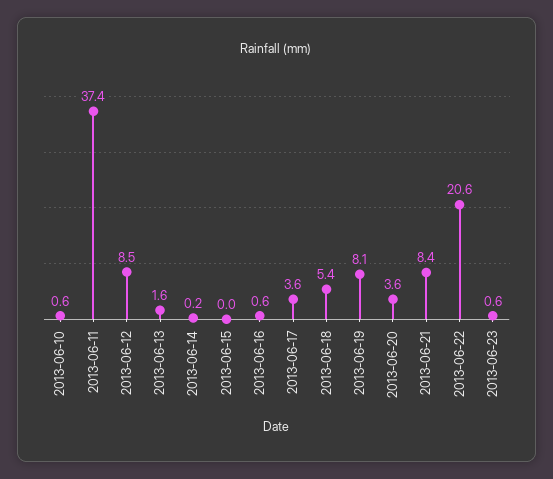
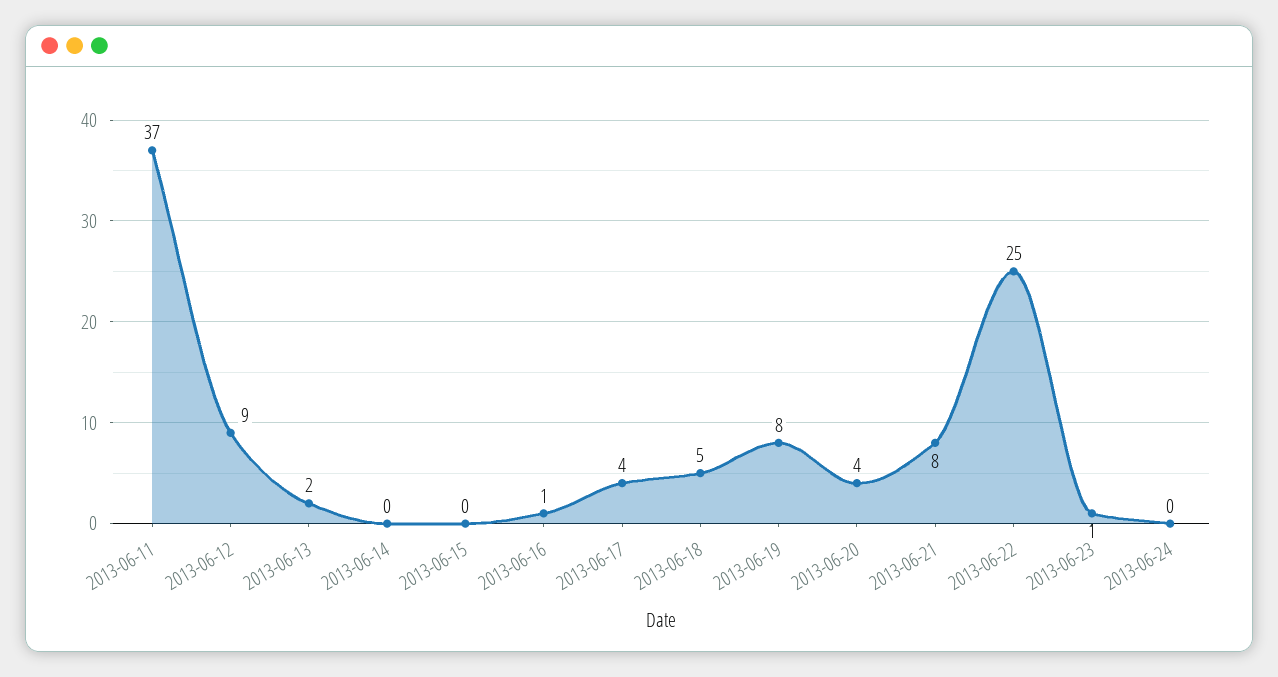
2013-06-10: 0.6 -> none
2013-06-22: 20.6 -> 25
2013-06-24: none -> 0

